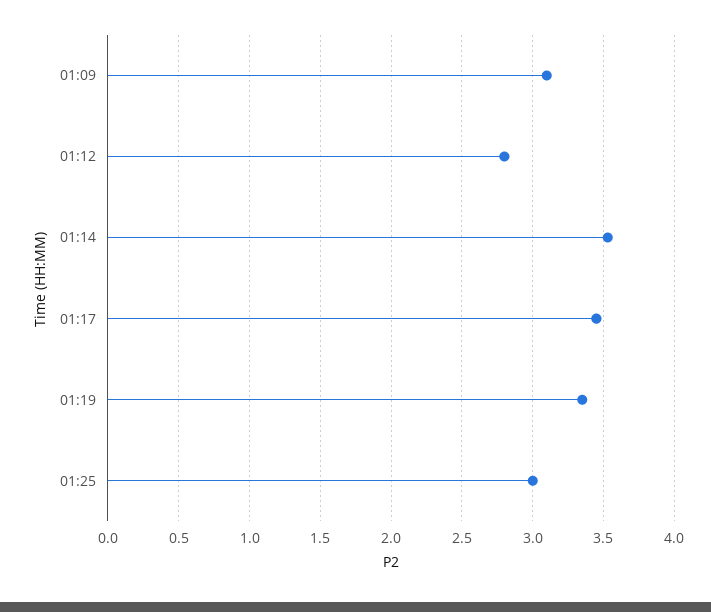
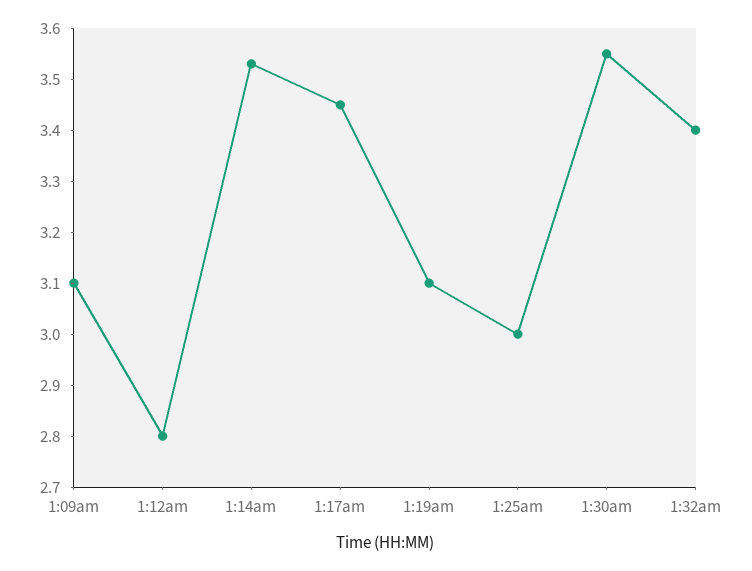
01:19: 3.35 -> 3.1
1:30am: none -> 3.55
1:32am: none -> 3.4

